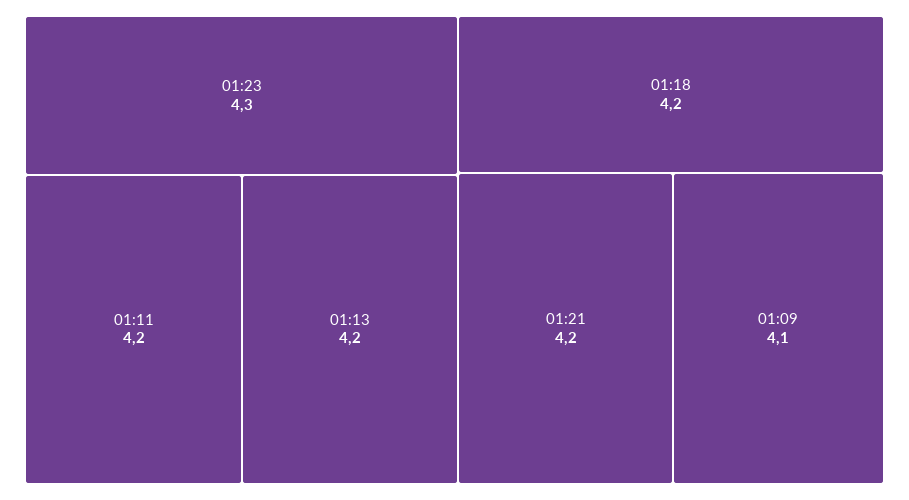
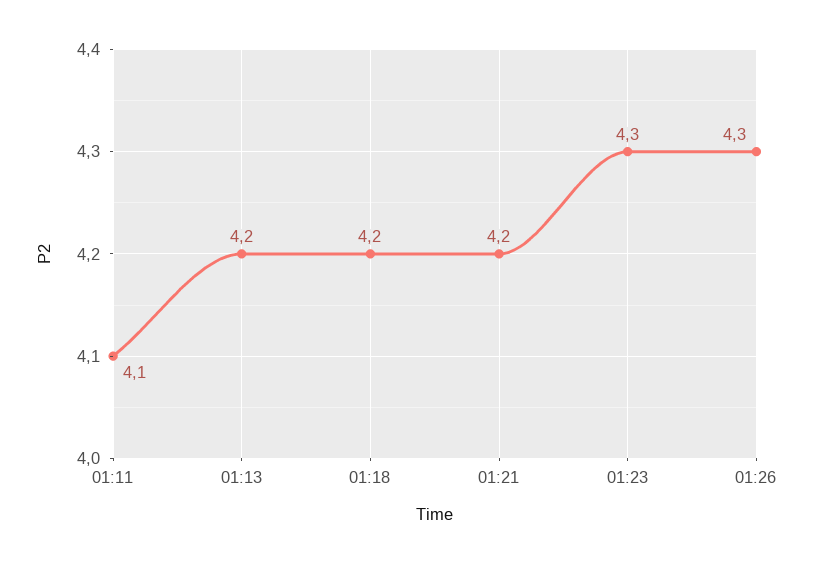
01:11: 4.2 -> 4.1
01:09: 4.1 -> none
01:26: none -> 4.3

